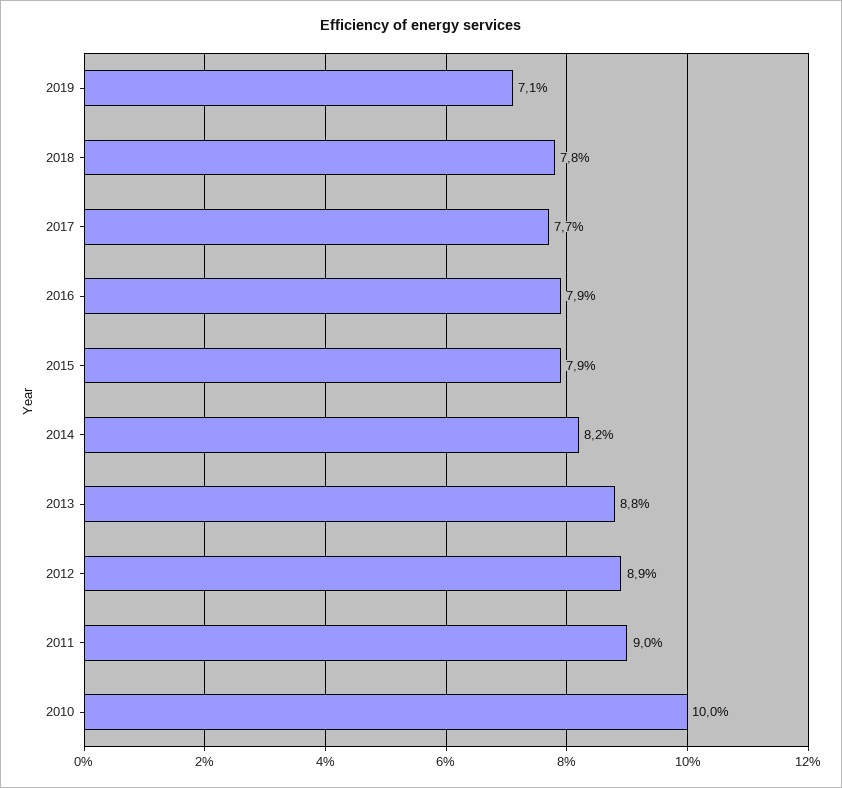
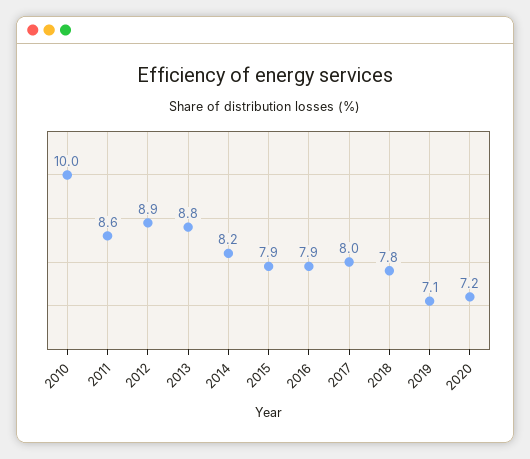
2017: 7.7 -> 8
2011: 9 -> 8.6
2020: none -> 7.2

